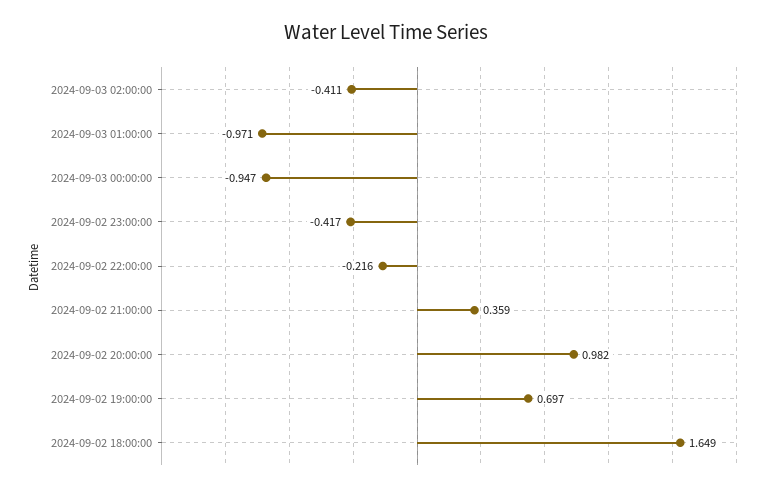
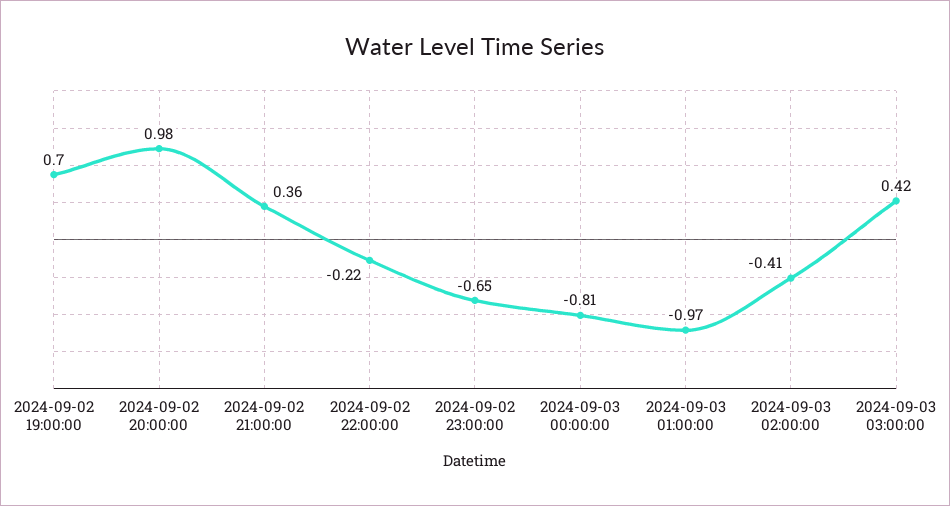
2024-09-03 00:00:00: -0.947 -> -0.81
2024-09-02 23:00:00: -0.417 -> -0.65
2024-09-02 18:00:00: 1.649 -> none
2024-09-03 03:00:00: none -> 0.42

